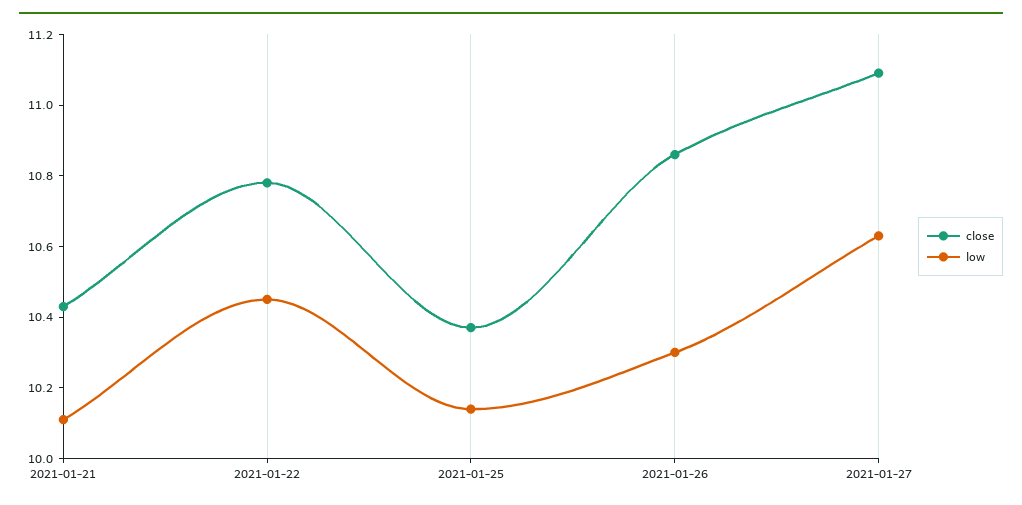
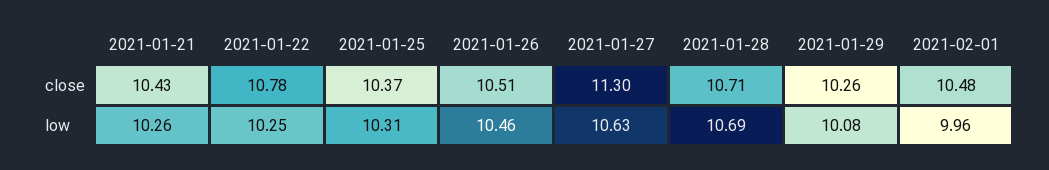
low, 2021-01-21: 10.1 -> 10.26
low, 2021-01-22: 10.45 -> 10.25
low, 2021-01-25: 10.15 -> 10.31
close, 2021-01-26: 10.85 -> 10.51
low, 2021-01-26: 10.3 -> 10.46
close, 2021-01-27: 11.1 -> 11.3
close, 2021-01-28: none -> 10.71
close, 2021-01-29: none -> 10.26
close, 2021-02-01: none -> 10.48
low, 2021-01-28: none -> 10.69
low, 2021-01-29: none -> 10.08
low, 2021-02-01: none -> 9.96

